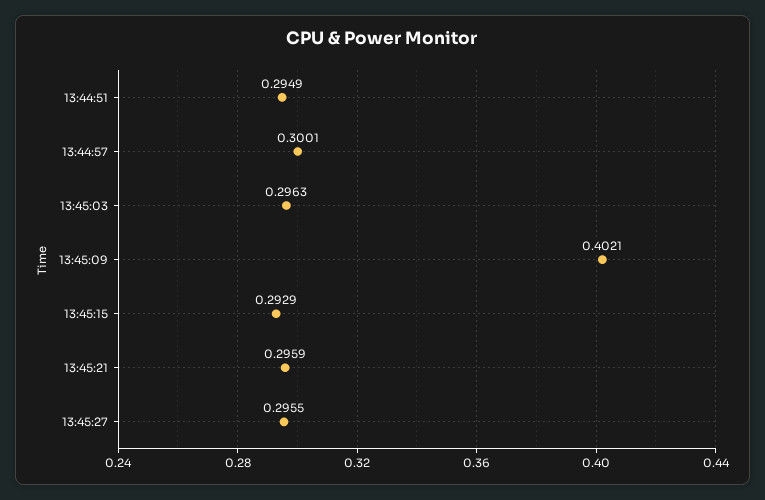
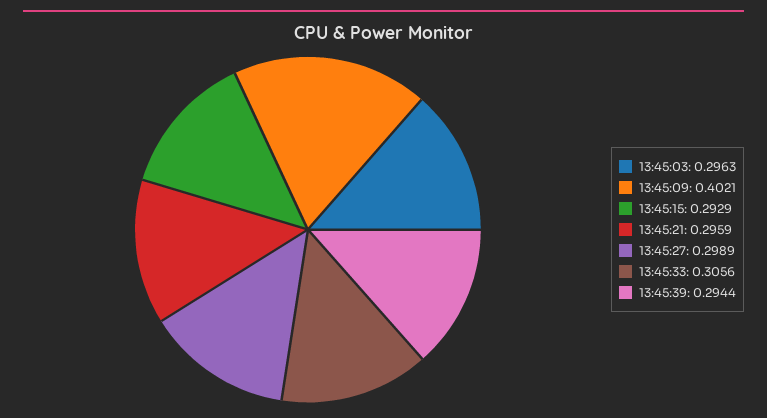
13:44:51: 0.2949 -> none
13:44:57: 0.3001 -> none
13:45:27: 0.2955 -> 0.2989
13:45:33: none -> 0.3056
13:45:39: none -> 0.2944

